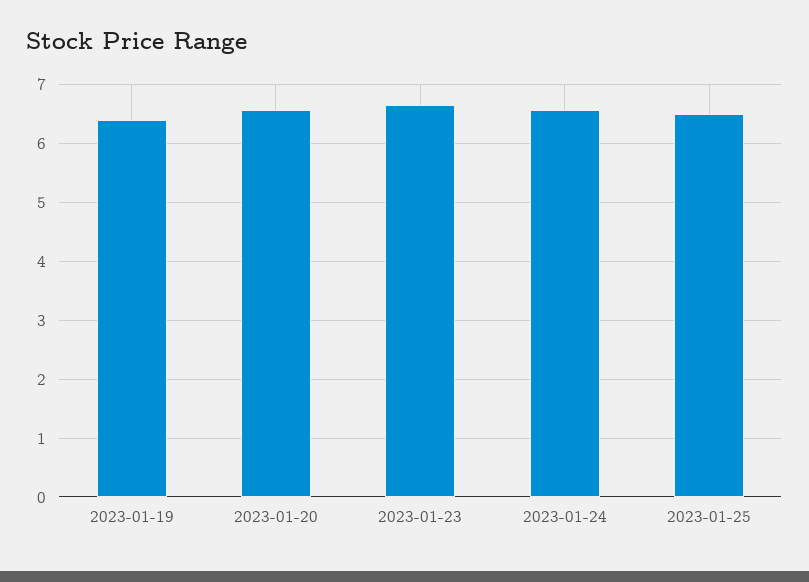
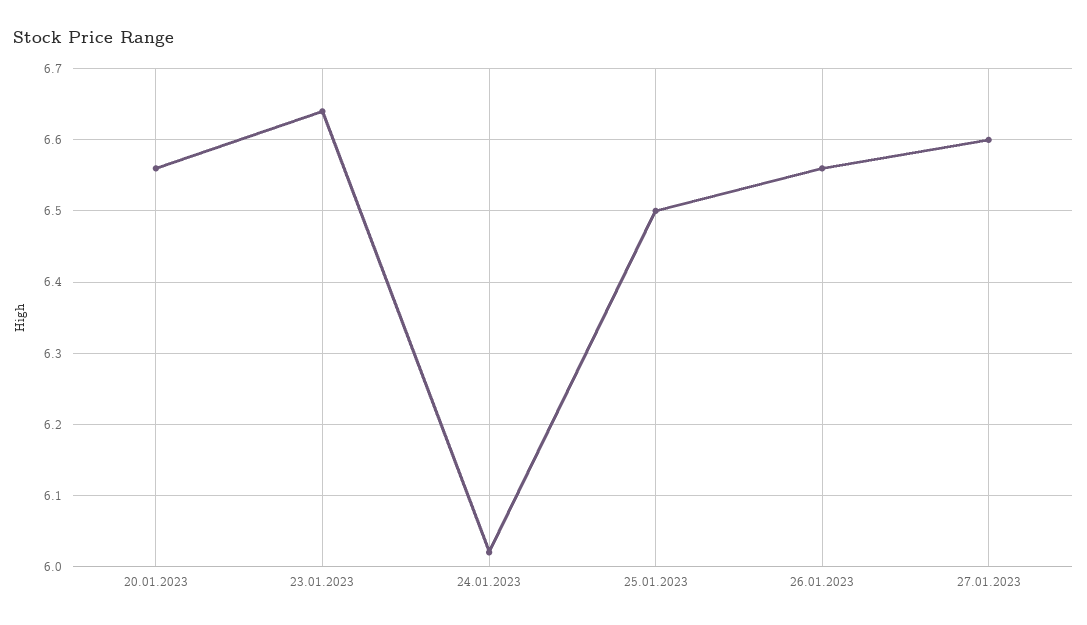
2023-01-19: 6.4 -> none
2023-01-24: 6.6 -> 6.02
26.01.2023: none -> 6.56
27.01.2023: none -> 6.6

